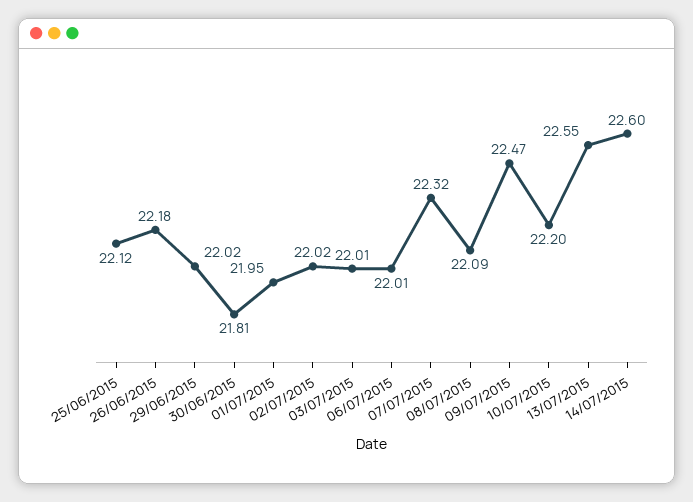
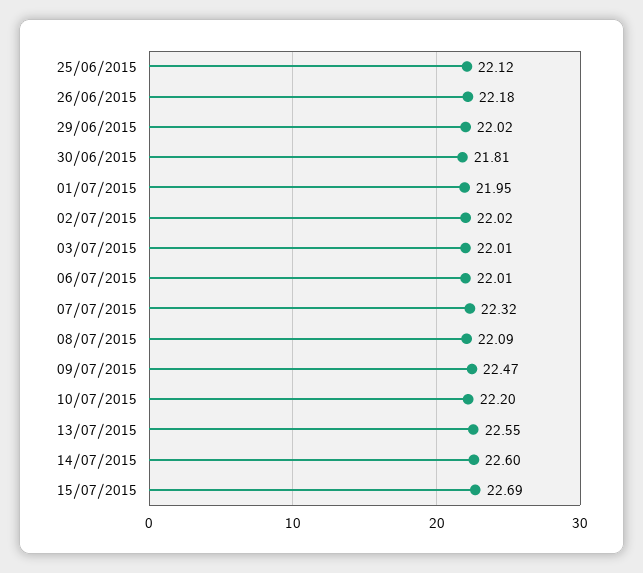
15/07/2015: none -> 22.69

